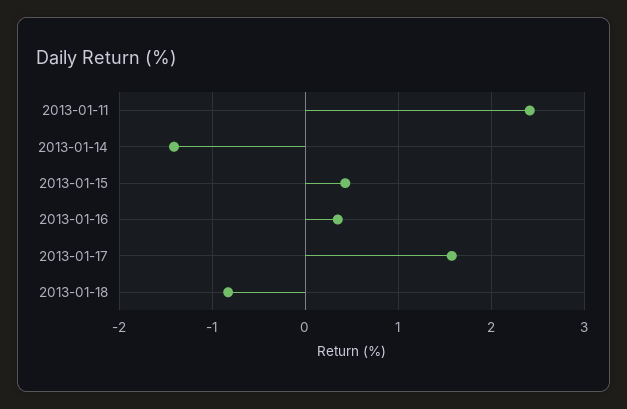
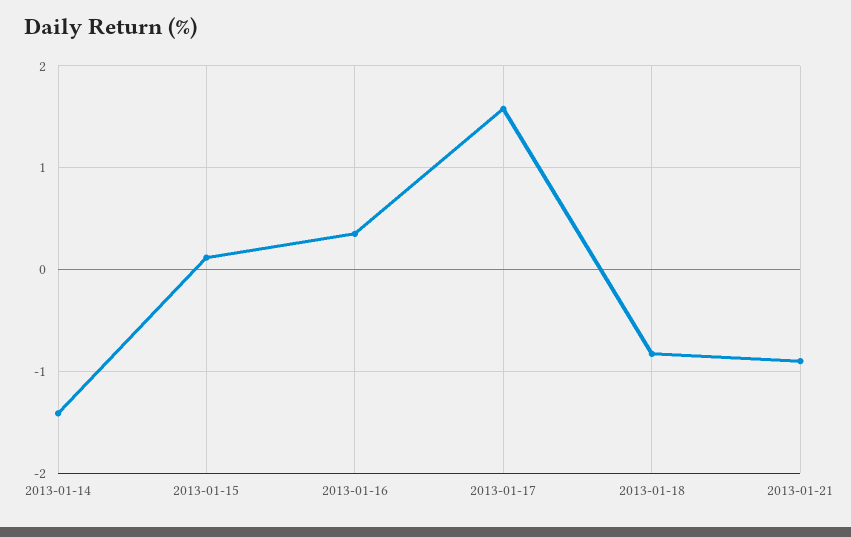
2013-01-11: 2.4 -> none
2013-01-15: 0.4 -> 0.1
2013-01-21: none -> -0.9

